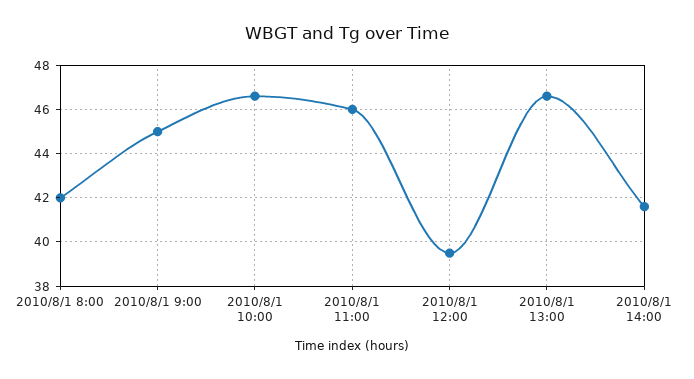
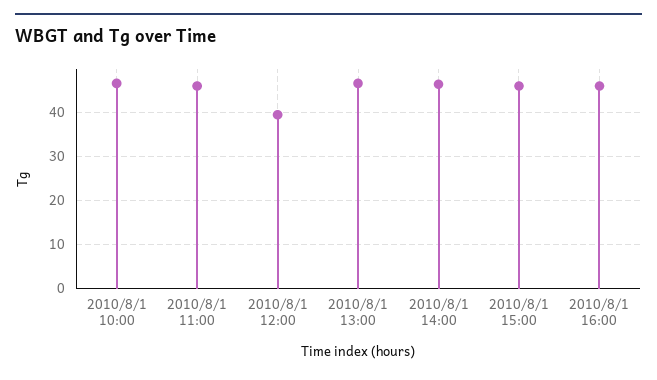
2010/8/1 8:00: 42 -> none
2010/8/1 9:00: 45 -> none
2010/8/1 14:00: 41.5 -> 46
2010/8/1 15:00: none -> 46
2010/8/1 16:00: none -> 46

